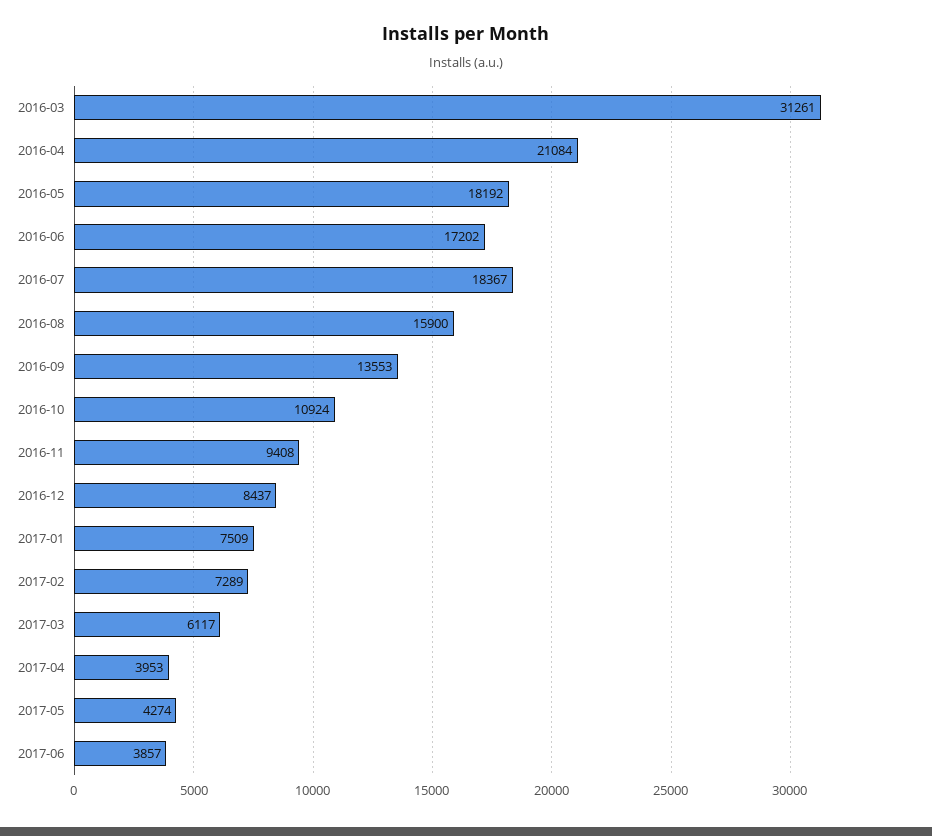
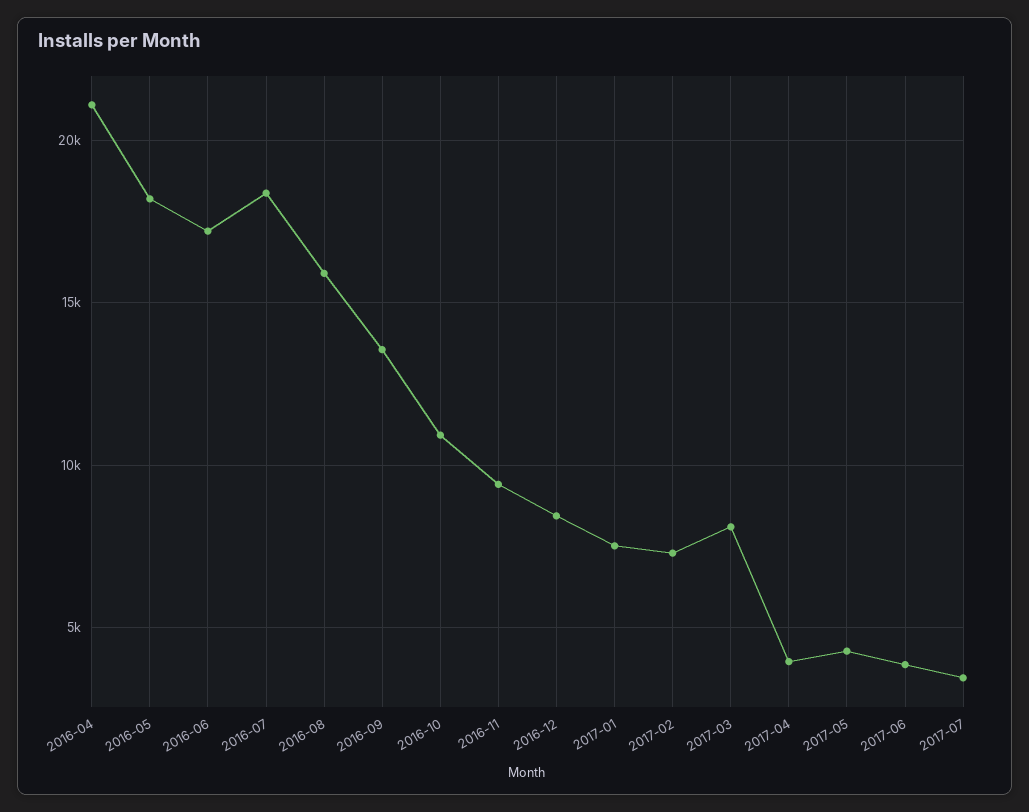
2016-03: 31261 -> none
2017-03: 6117 -> 8000
2017-07: none -> 3500

